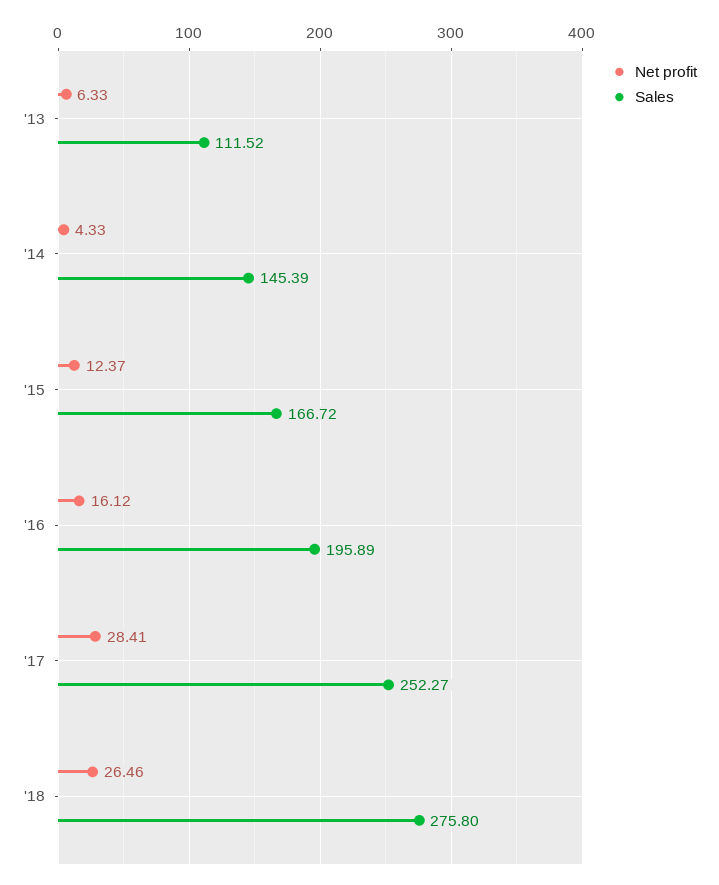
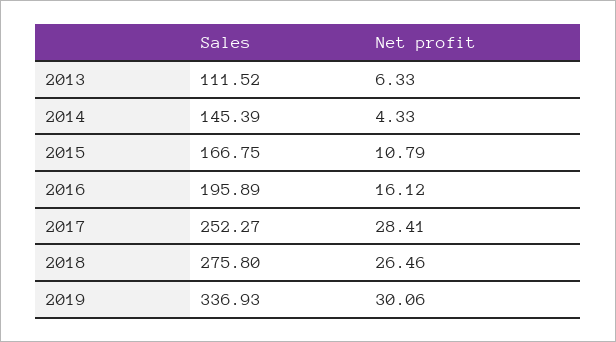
Net profit, '15: 12.37 -> 10.79
Sales, '15: 166.72 -> 166.75
Sales, 2019: none -> 336.93
Net profit, 2019: none -> 30.06

